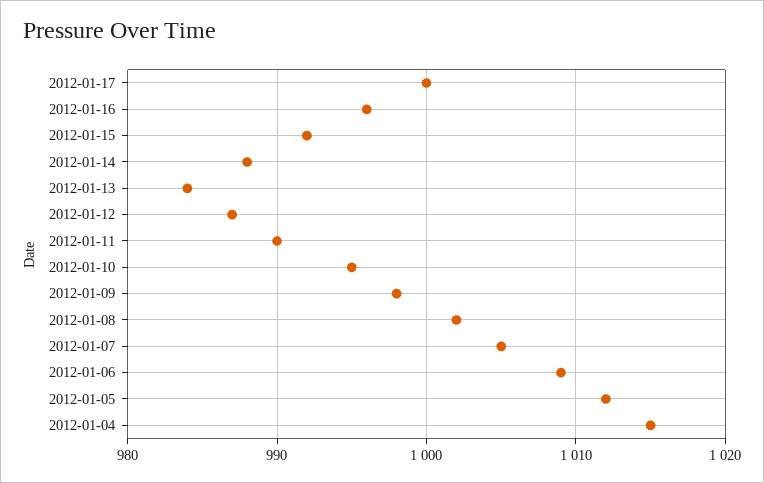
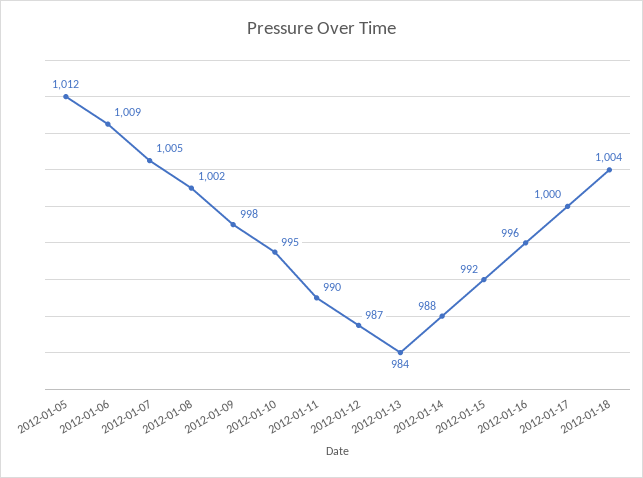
2012-01-04: 1015 -> none
2012-01-18: none -> 1004

